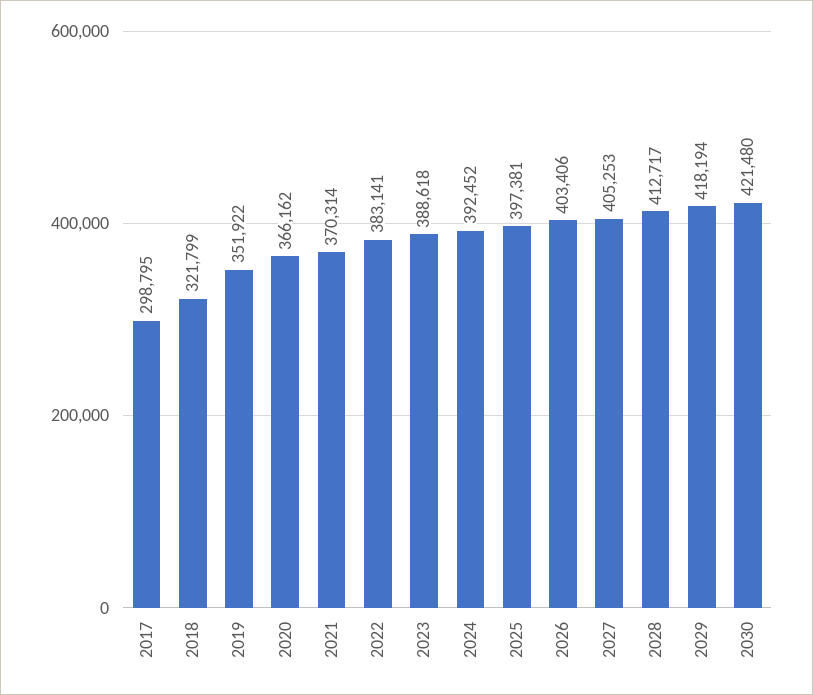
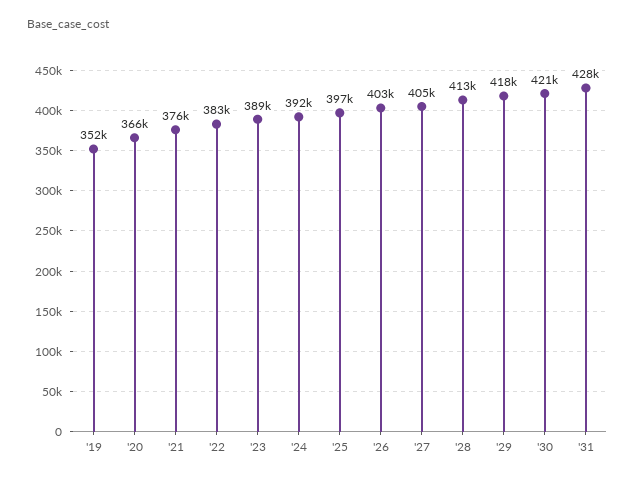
2017: 298795 -> none
2018: 321799 -> none
2021: 370314 -> 376000
'31: none -> 428000

